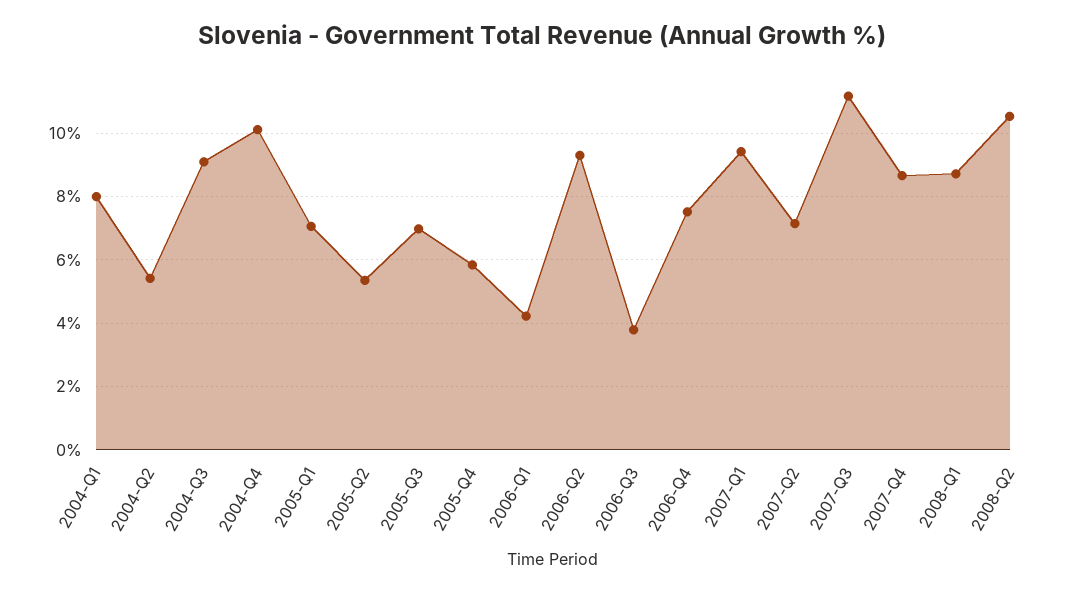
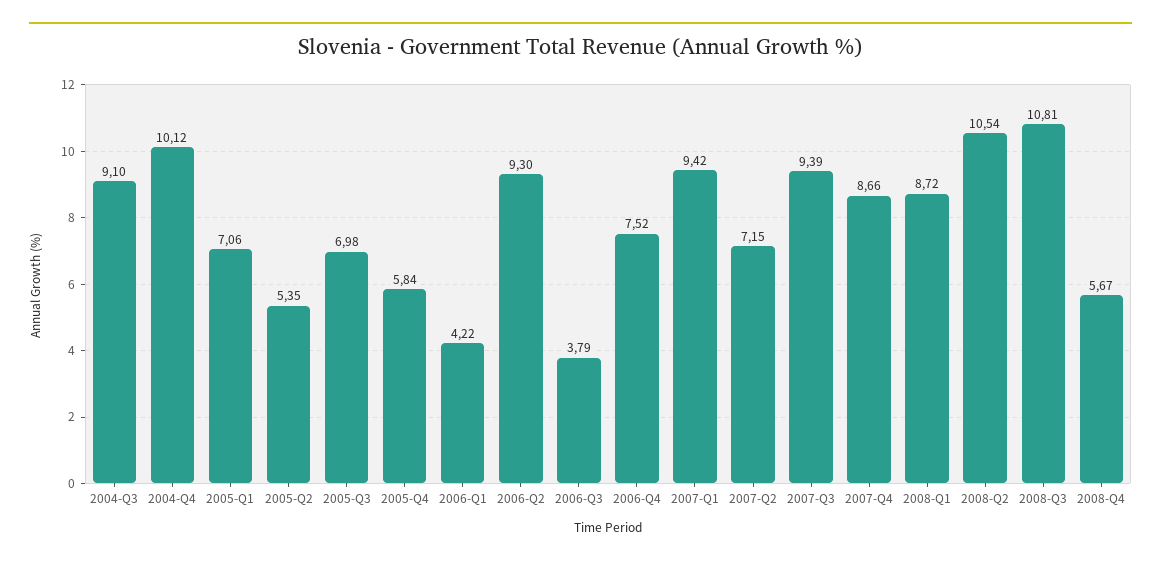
2004-Q1: 8 -> none
2004-Q2: 5.4 -> none
2007-Q3: 11.2 -> 9.39
2008-Q3: none -> 10.81
2008-Q4: none -> 5.67

